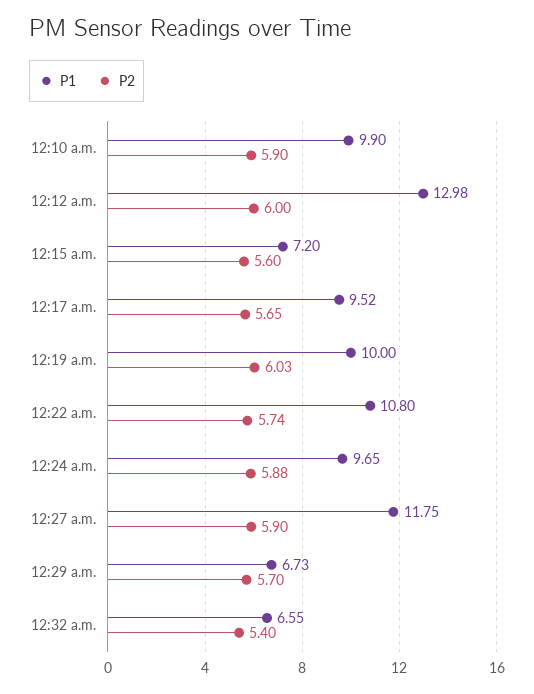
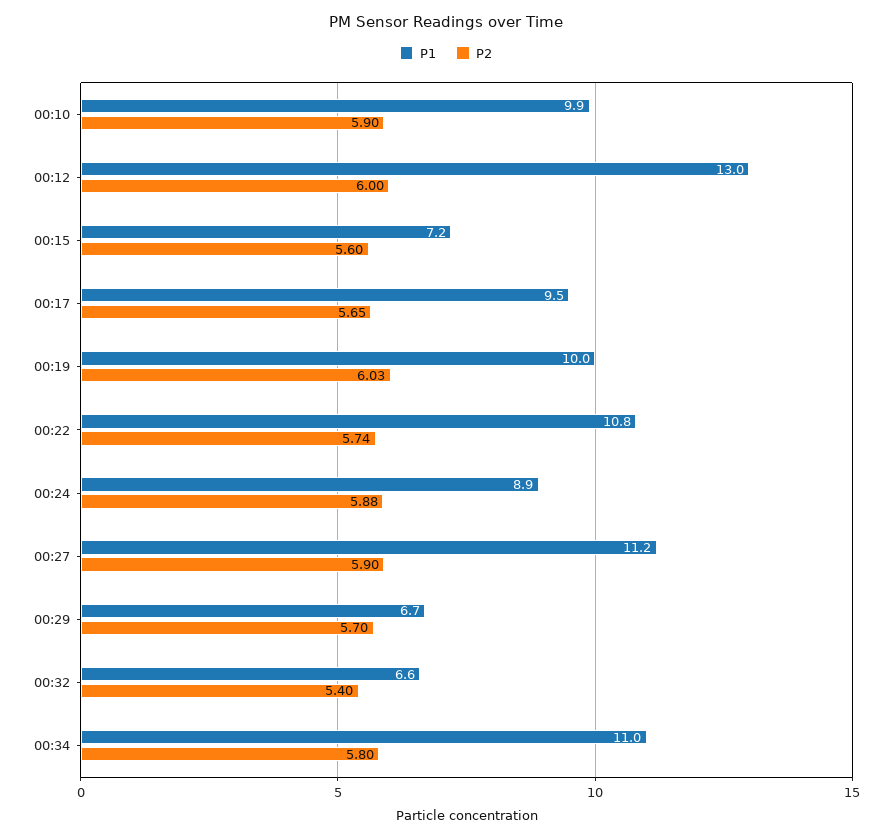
P1, 12:24 a.m.: 9.65 -> 8.9
P1, 12:27 a.m.: 11.75 -> 11.2
P1, 00:34: none -> 11
P2, 00:34: none -> 5.8

